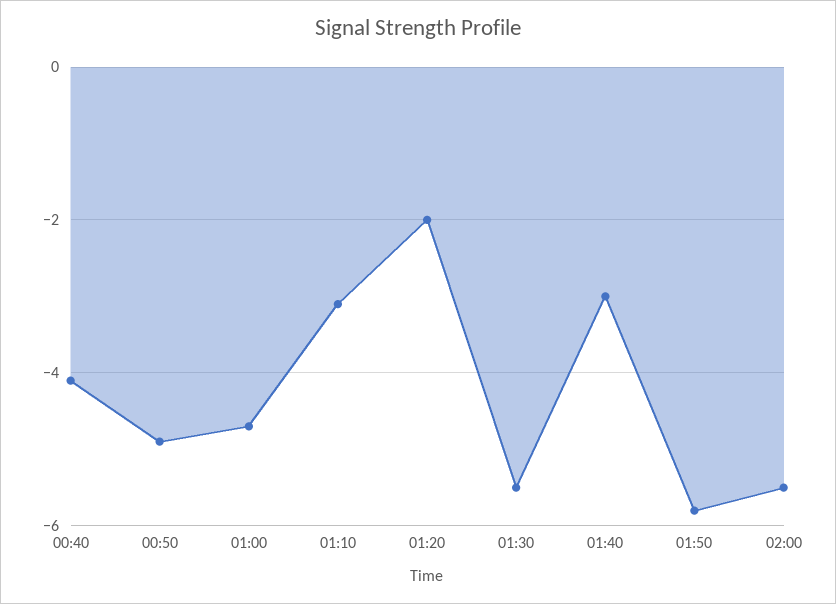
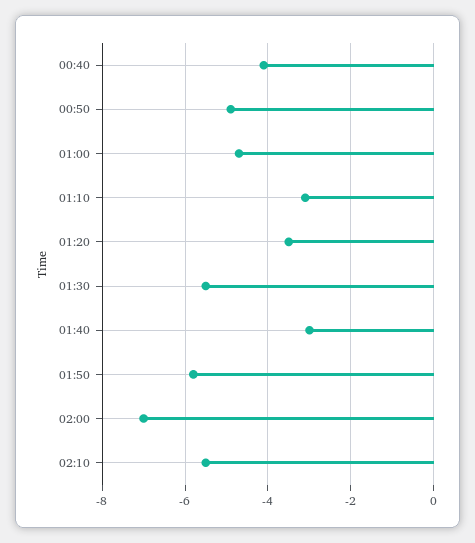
01:20: -2 -> -3.5
02:00: -5.5 -> -7
02:10: none -> -5.5

